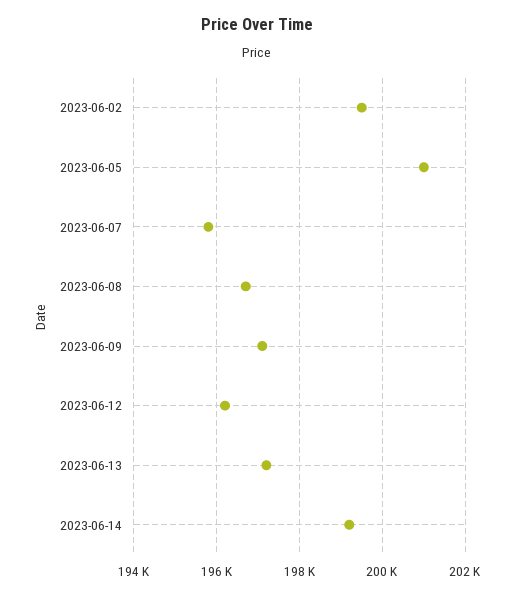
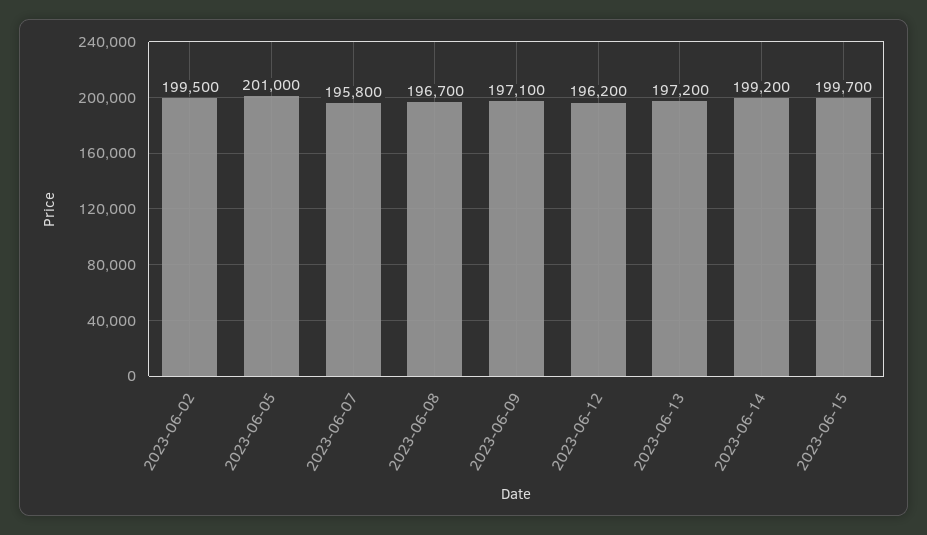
2023-06-15: none -> 199700

